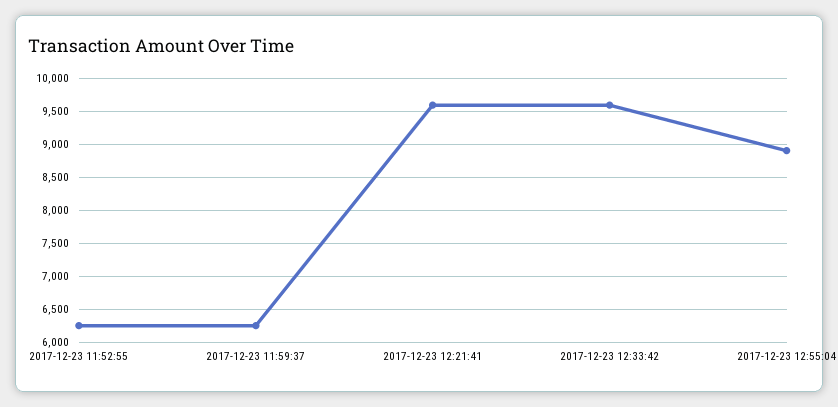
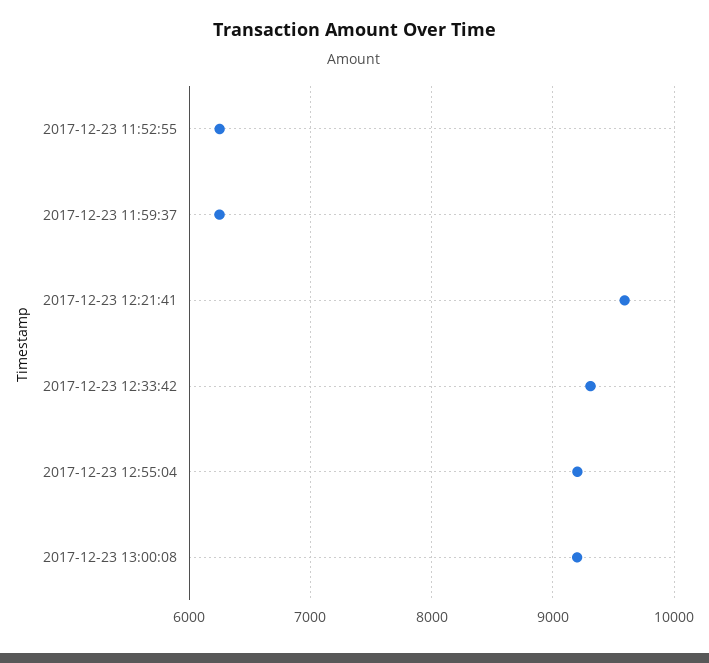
2017-12-23 12:33:42: 9600 -> 9300
2017-12-23 12:55:04: 8900 -> 9200
2017-12-23 13:00:08: none -> 9200

